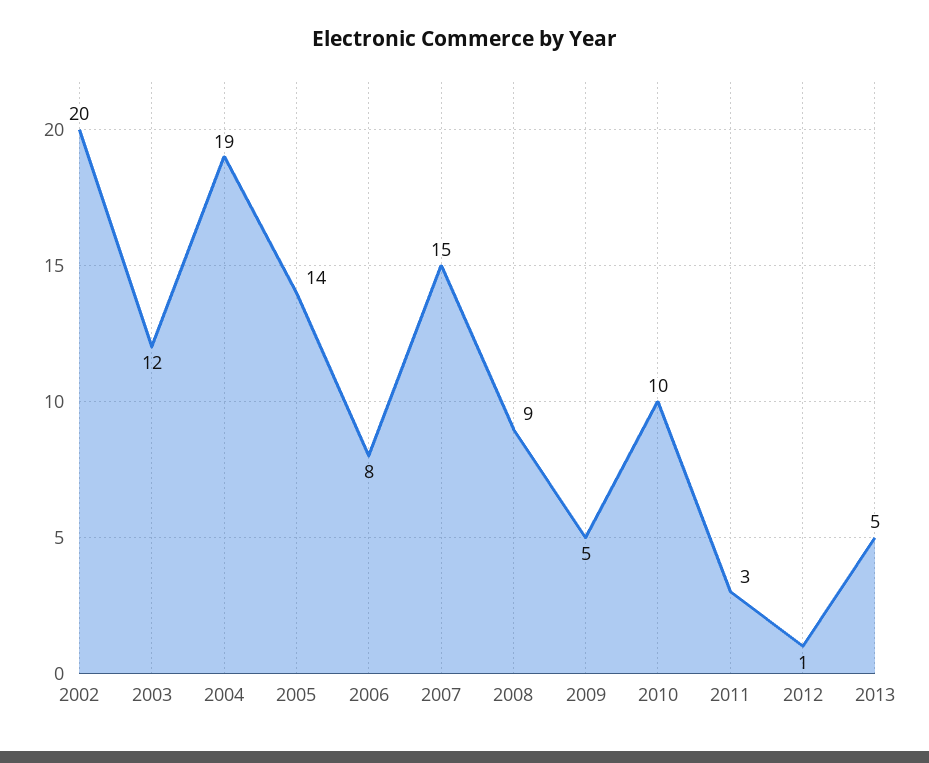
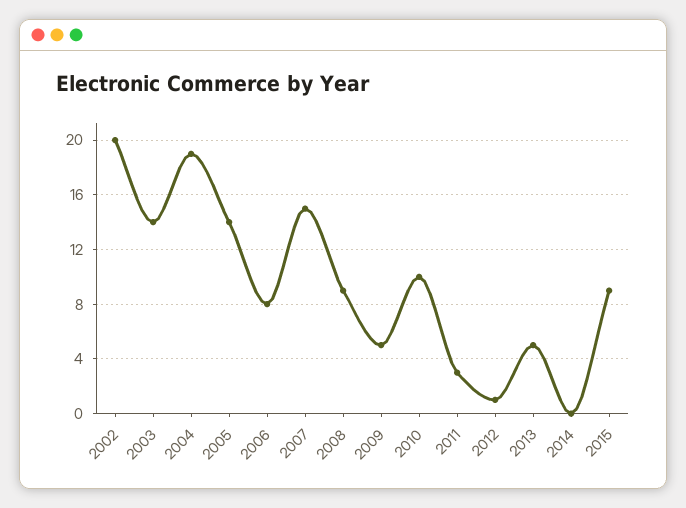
2003: 12 -> 14
2014: none -> 0
2015: none -> 9

